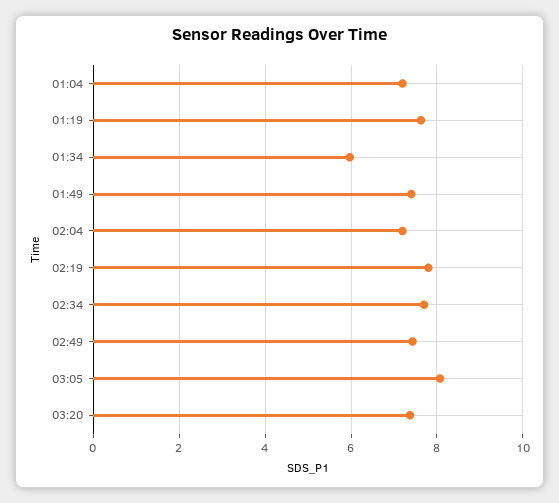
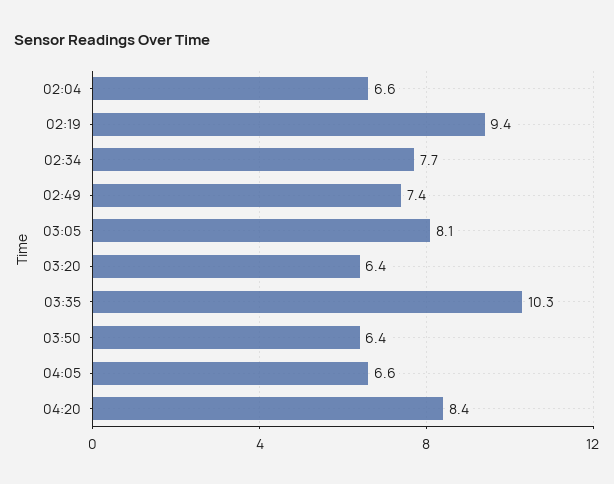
01:04: 7.2 -> none
01:19: 7.6 -> none
01:34: 6 -> none
01:49: 7.4 -> none
02:04: 7.2 -> 6.6
02:19: 7.8 -> 9.4
03:20: 7.4 -> 6.4
03:35: none -> 10.3
03:50: none -> 6.4
04:05: none -> 6.6
04:20: none -> 8.4

